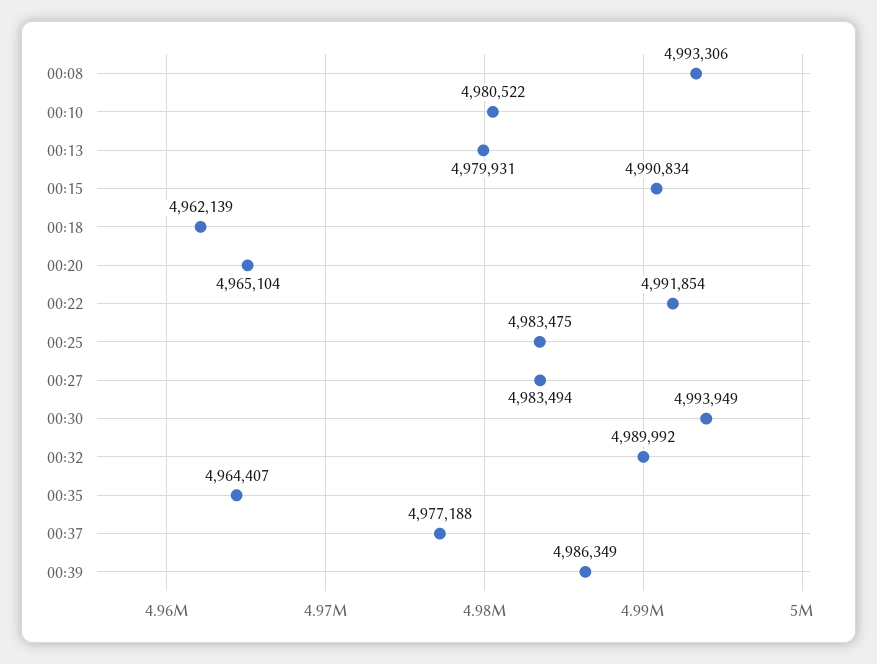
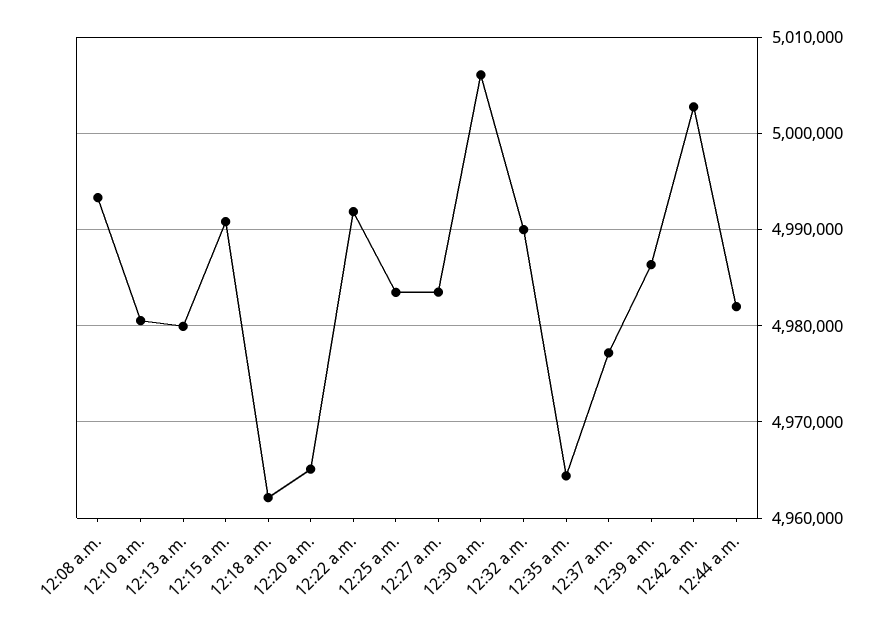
00:30: 4993949 -> 5006000
12:42 a.m.: none -> 5003000
12:44 a.m.: none -> 4982000

